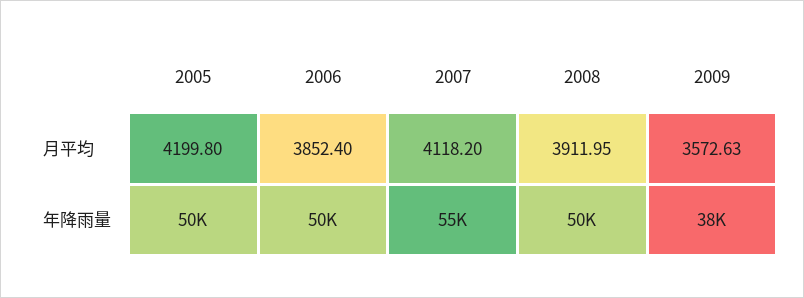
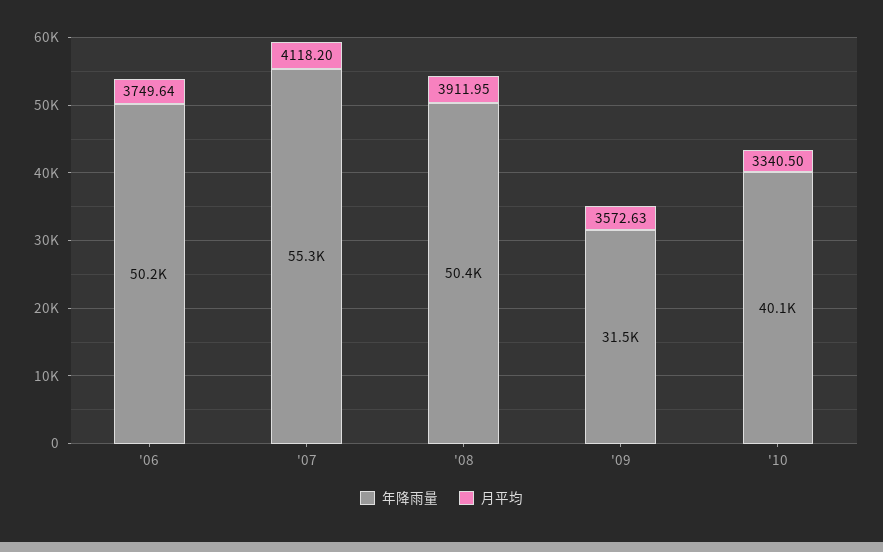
月平均, 2005: 4199.8 -> none
月平均, 2006: 3852.4 -> 3749.64
年降雨量, 2005: 50000 -> none
年降雨量, 2009: 38000 -> 31500
年降雨量, '10: none -> 40100
月平均, '10: none -> 3340.5

